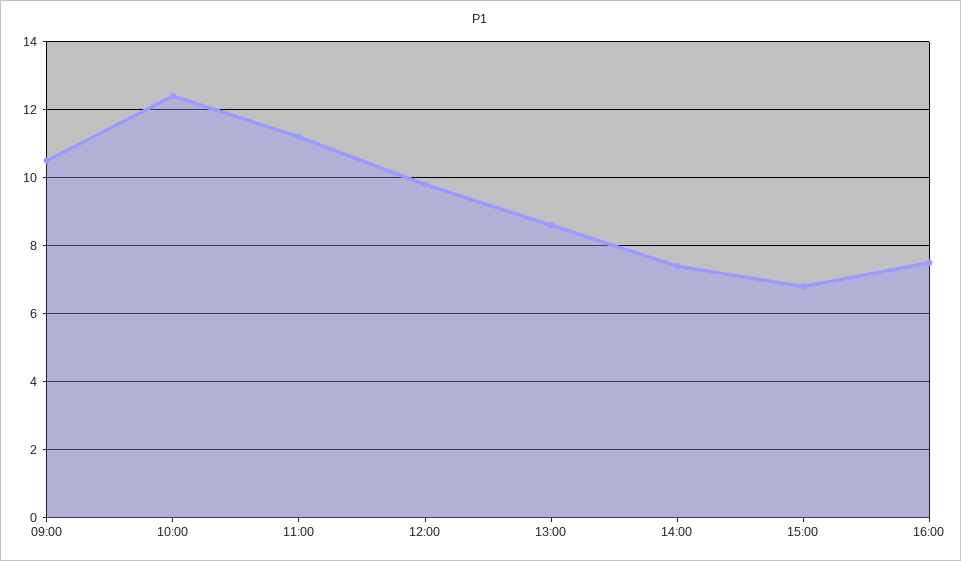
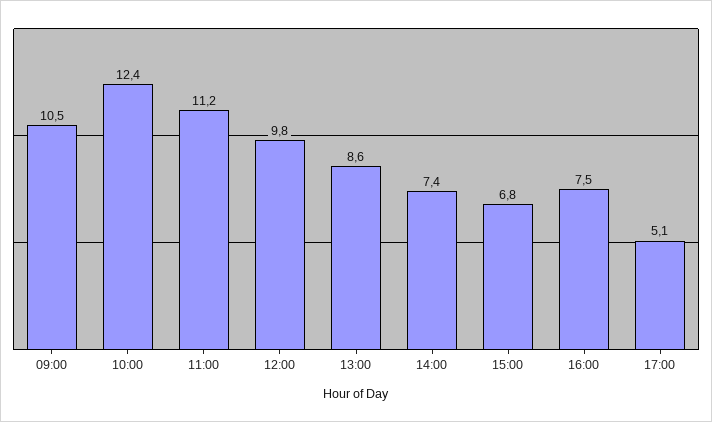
17:00: none -> 5.1

